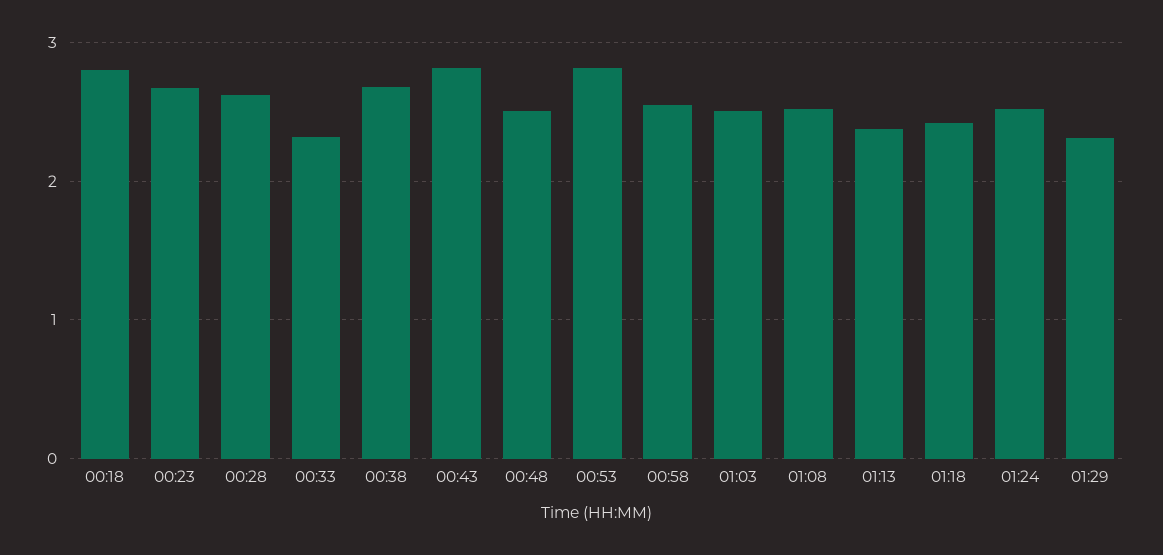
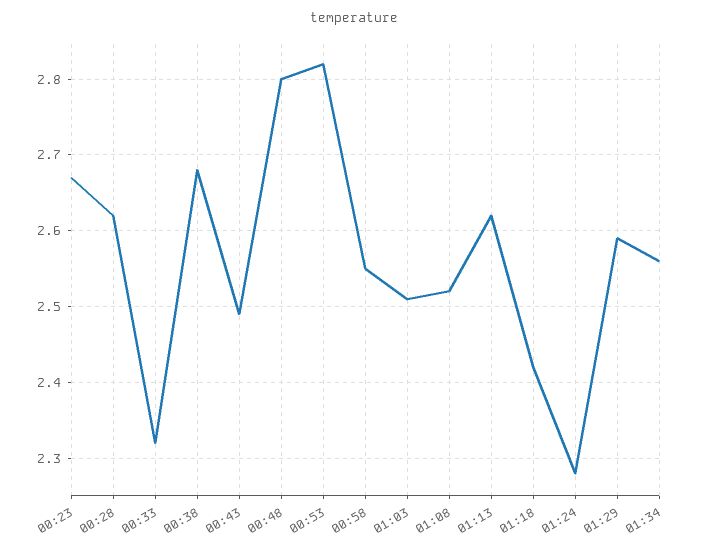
00:18: 2.8 -> none
00:43: 2.8 -> 2.49
00:48: 2.5 -> 2.8
01:13: 2.4 -> 2.62
01:24: 2.5 -> 2.28
01:29: 2.3 -> 2.59
01:34: none -> 2.56

